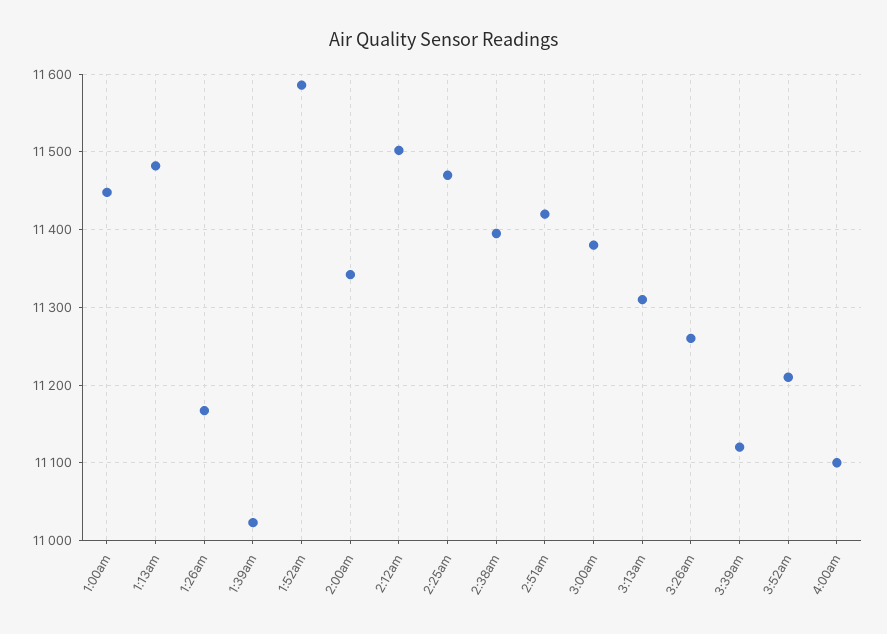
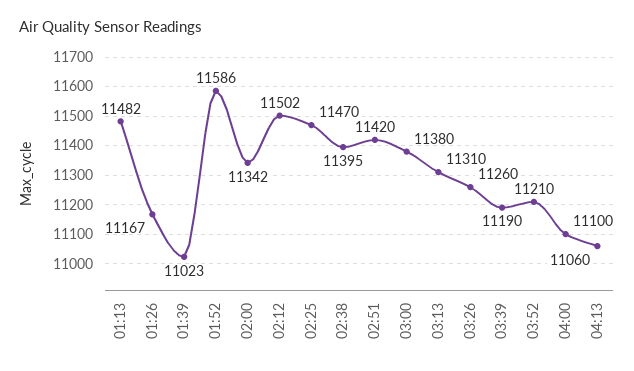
1:00am: 11450 -> none
3:39am: 11120 -> 11190
04:13: none -> 11060

